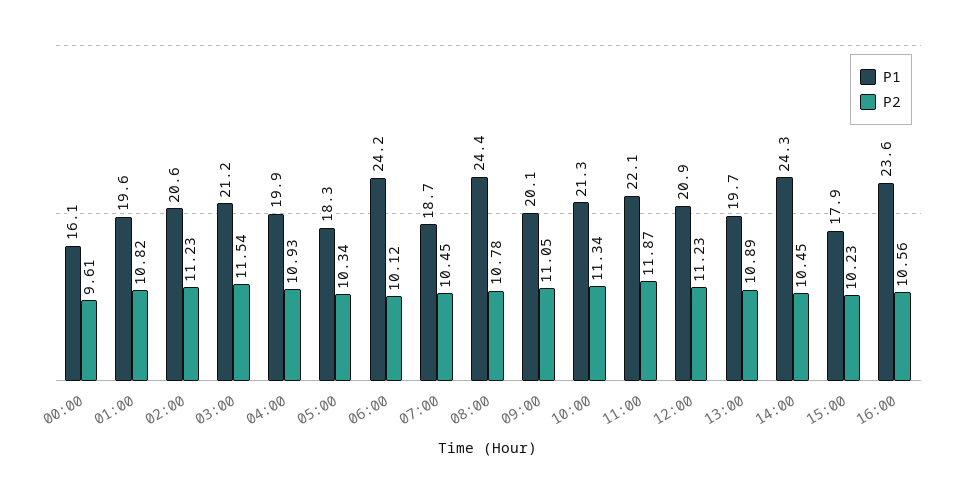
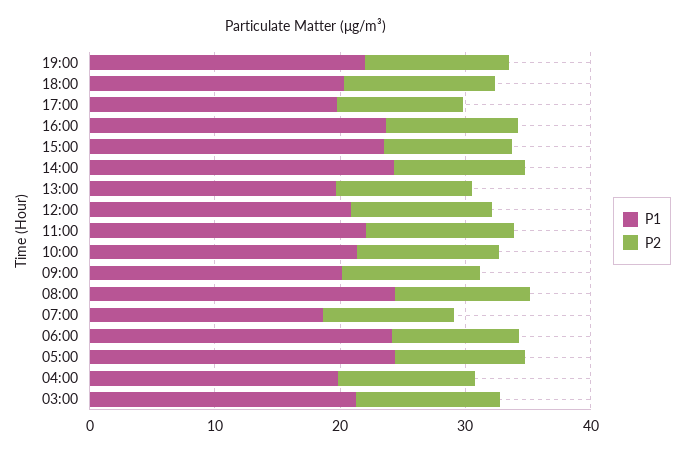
P1, 00:00: 16.1 -> none
P2, 00:00: 9.61 -> none
P1, 01:00: 19.6 -> none
P2, 01:00: 10.82 -> none
P1, 02:00: 20.6 -> none
P2, 02:00: 11.23 -> none
P1, 05:00: 18.3 -> 24
P1, 15:00: 17.9 -> 24
P1, 19:00: none -> 22
P2, 19:00: none -> 12
P1, 18:00: none -> 20
P2, 18:00: none -> 12
P1, 17:00: none -> 20
P2, 17:00: none -> 10

